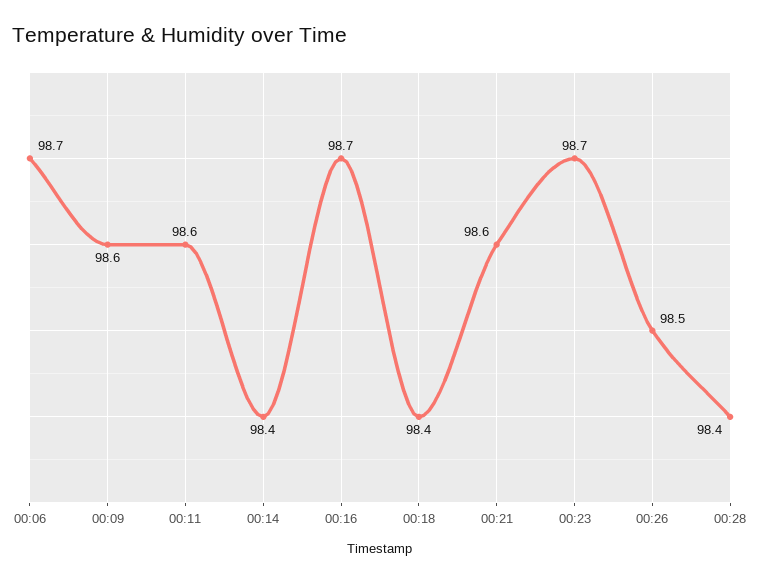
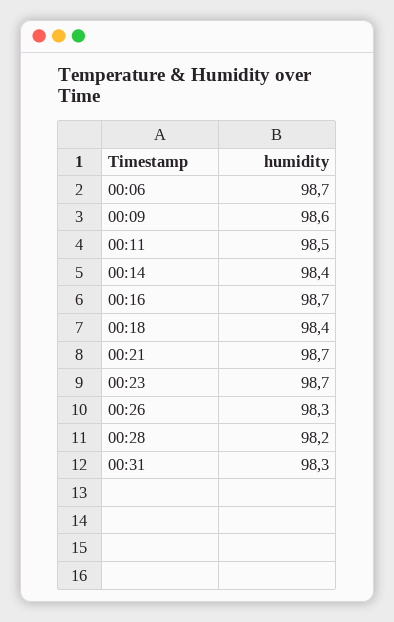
00:11: 98.6 -> 98.5
00:21: 98.6 -> 98.7
00:26: 98.5 -> 98.3
00:28: 98.4 -> 98.2
00:31: none -> 98.3

